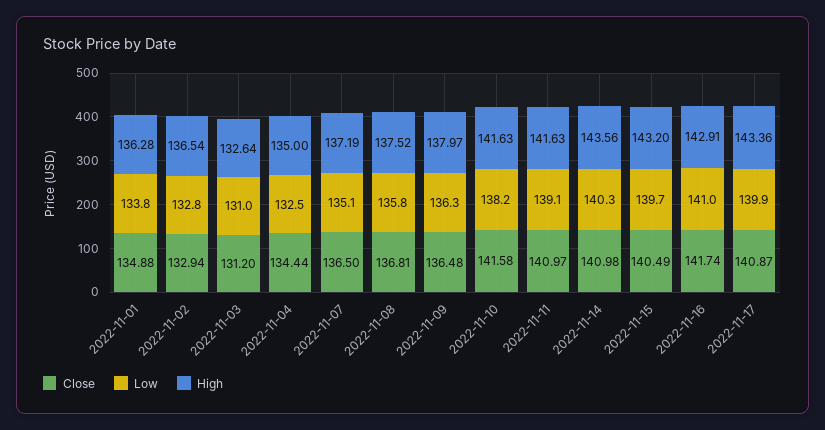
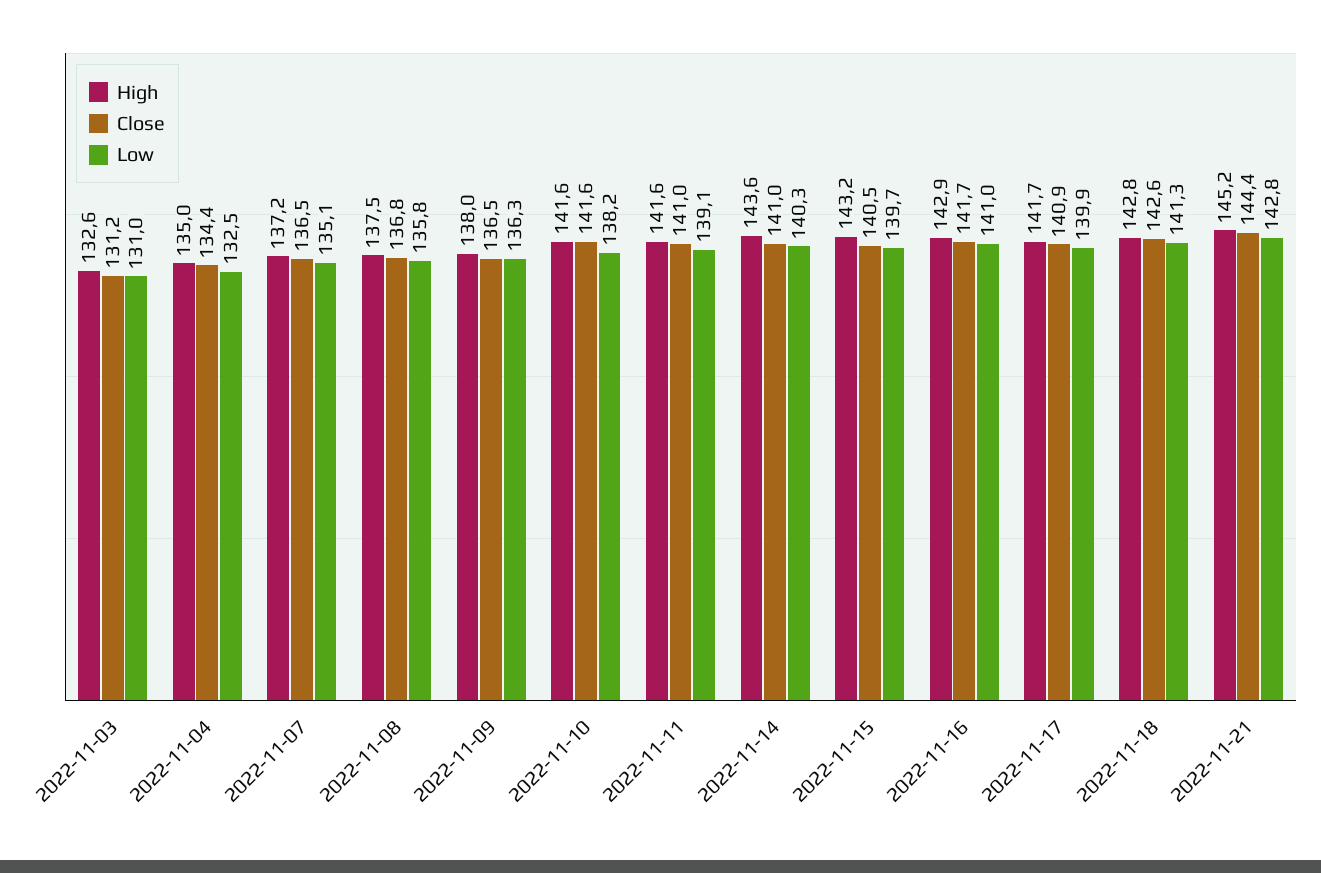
Close, 2022-11-01: 134.88 -> none
Low, 2022-11-01: 133.8 -> none
High, 2022-11-01: 136.28 -> none
Close, 2022-11-02: 132.94 -> none
Low, 2022-11-02: 132.8 -> none
High, 2022-11-02: 136.54 -> none
High, 2022-11-17: 143.36 -> 141.7
High, 2022-11-18: none -> 142.8
Close, 2022-11-18: none -> 142.6
Low, 2022-11-18: none -> 141.3
High, 2022-11-21: none -> 145.2
Close, 2022-11-21: none -> 144.4
Low, 2022-11-21: none -> 142.8

